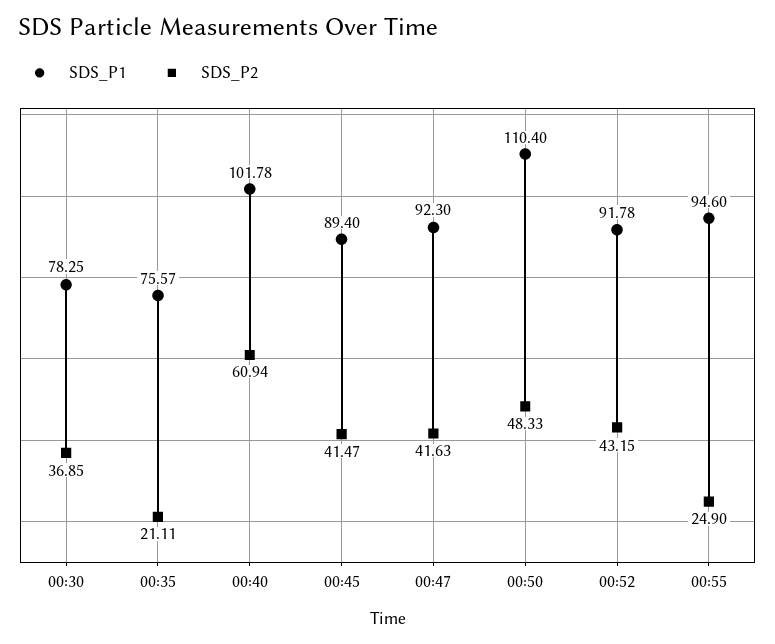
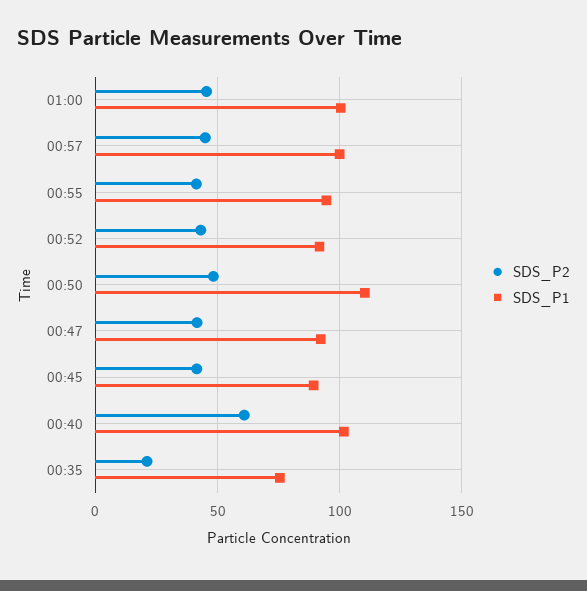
SDS_P1, 00:30: 78.25 -> none
SDS_P2, 00:30: 36.85 -> none
SDS_P2, 00:55: 24.9 -> 40
SDS_P2, 01:00: none -> 45
SDS_P1, 01:00: none -> 100
SDS_P2, 00:57: none -> 45
SDS_P1, 00:57: none -> 100

